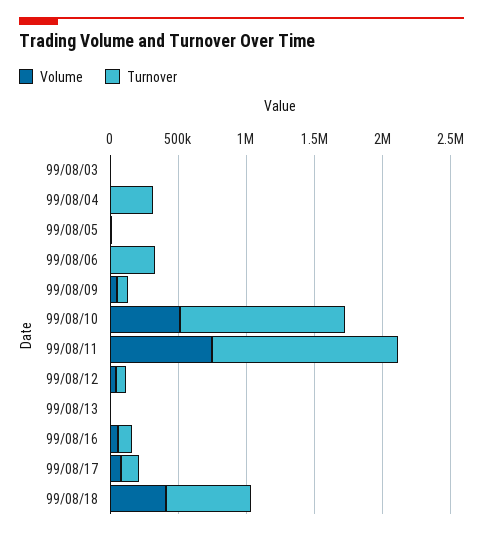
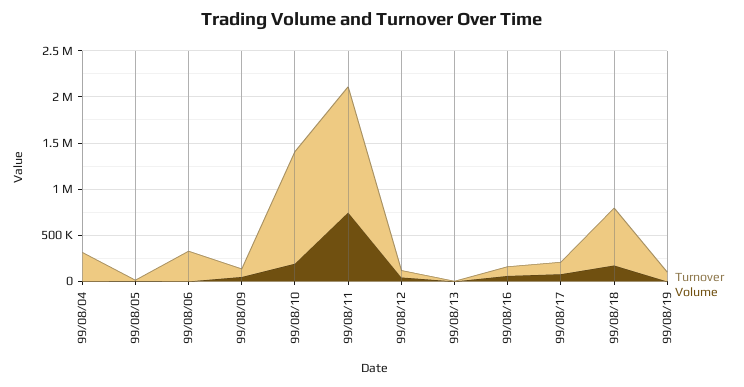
Volume, 99/08/03: 0 -> none
Turnover, 99/08/03: 0 -> none
Volume, 99/08/10: 500000 -> 200000
Volume, 99/08/18: 400000 -> 200000
Turnover, 99/08/19: none -> 100000
Volume, 99/08/19: none -> 0

